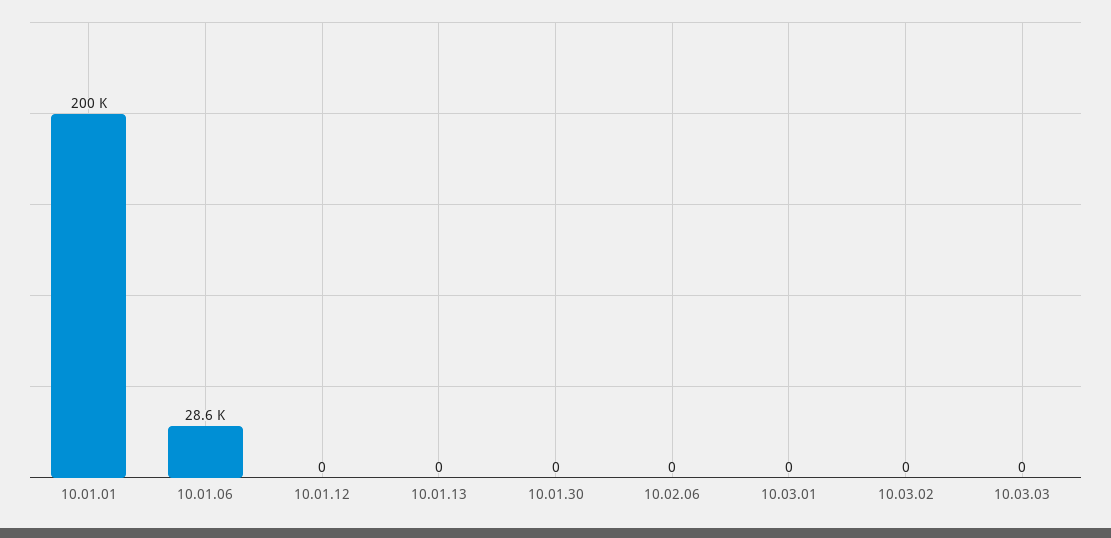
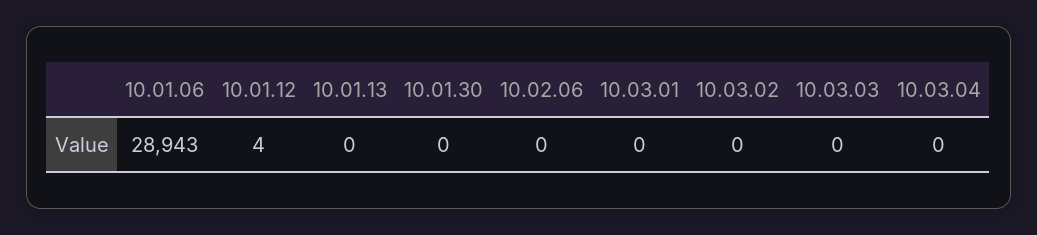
10.01.01: 200000 -> none
10.01.06: 28600 -> 28943
10.01.12: 0 -> 4
10.03.04: none -> 0

